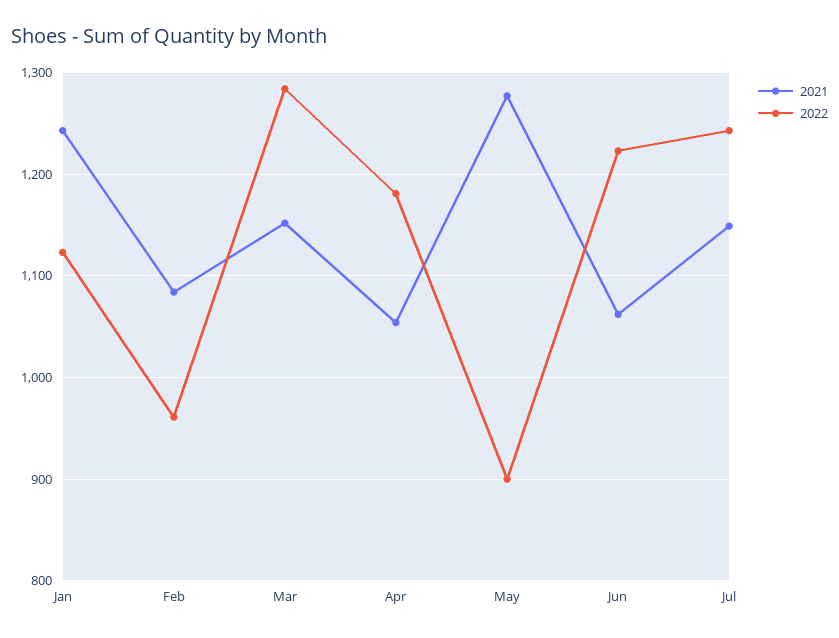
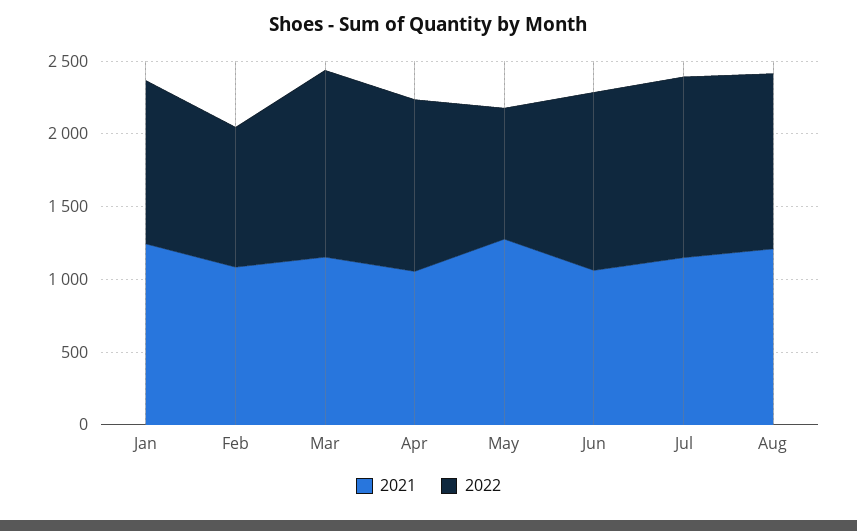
2021, Aug: none -> 1200
2022, Aug: none -> 1200

